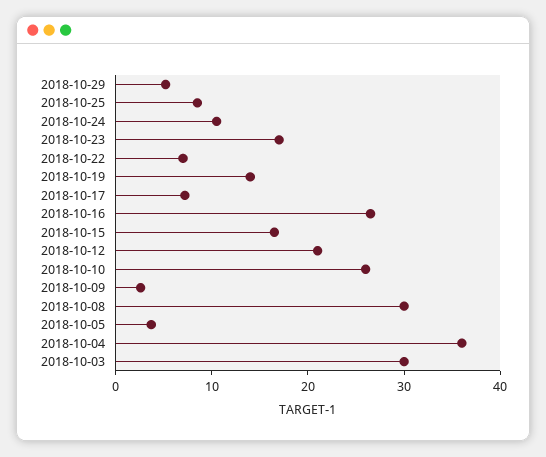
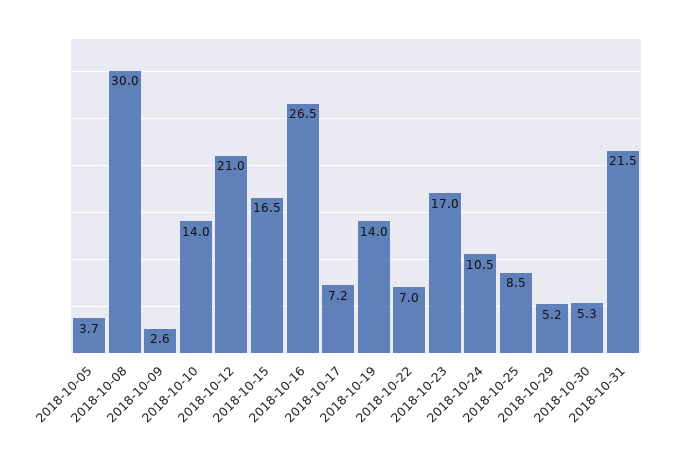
2018-10-10: 26 -> 14
2018-10-04: 36 -> none
2018-10-03: 30 -> none
2018-10-30: none -> 5.3
2018-10-31: none -> 21.5

